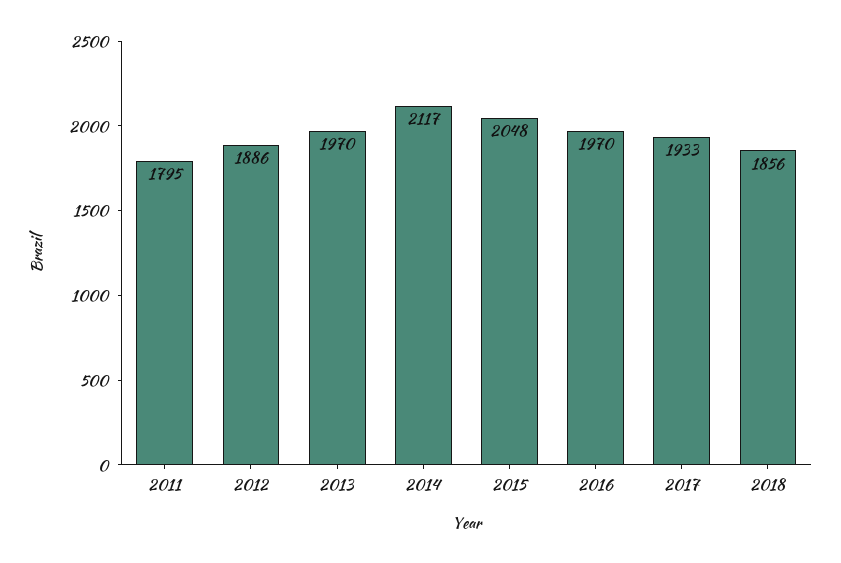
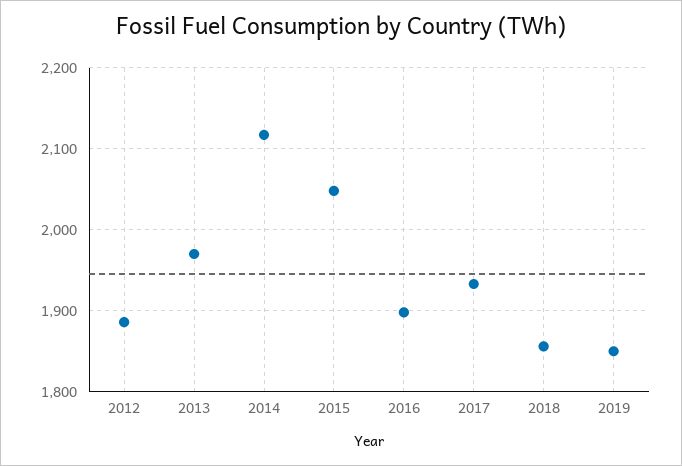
2011: 1795 -> none
2016: 1970 -> 1900
2019: none -> 1850

